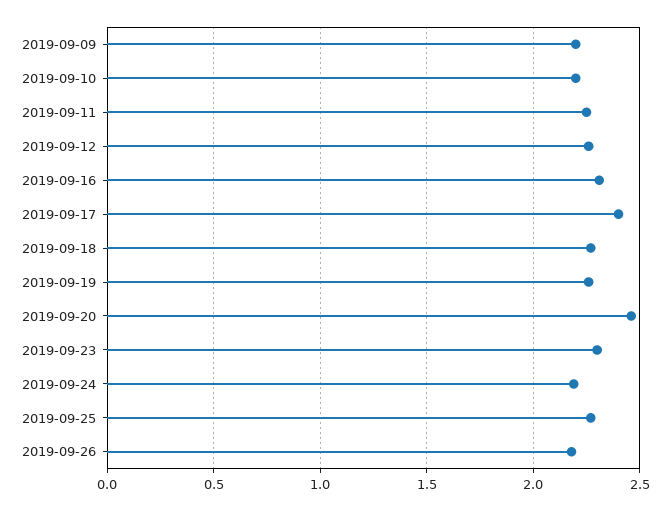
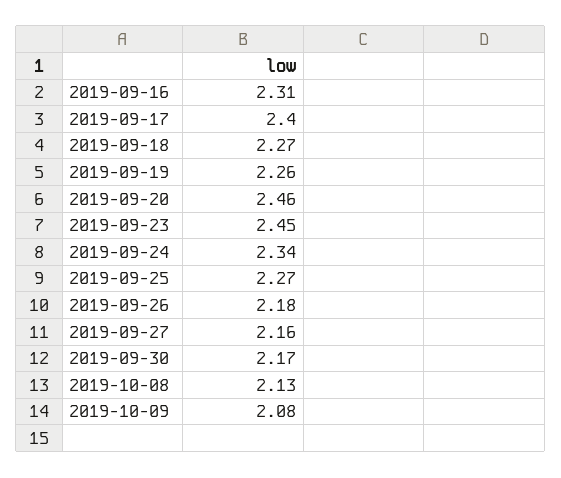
2019-09-09: 2.2 -> none
2019-09-10: 2.2 -> none
2019-09-11: 2.25 -> none
2019-09-12: 2.25 -> none
2019-09-23: 2.3 -> 2.45
2019-09-24: 2.2 -> 2.34
2019-09-27: none -> 2.16
2019-09-30: none -> 2.17
2019-10-08: none -> 2.13
2019-10-09: none -> 2.08

